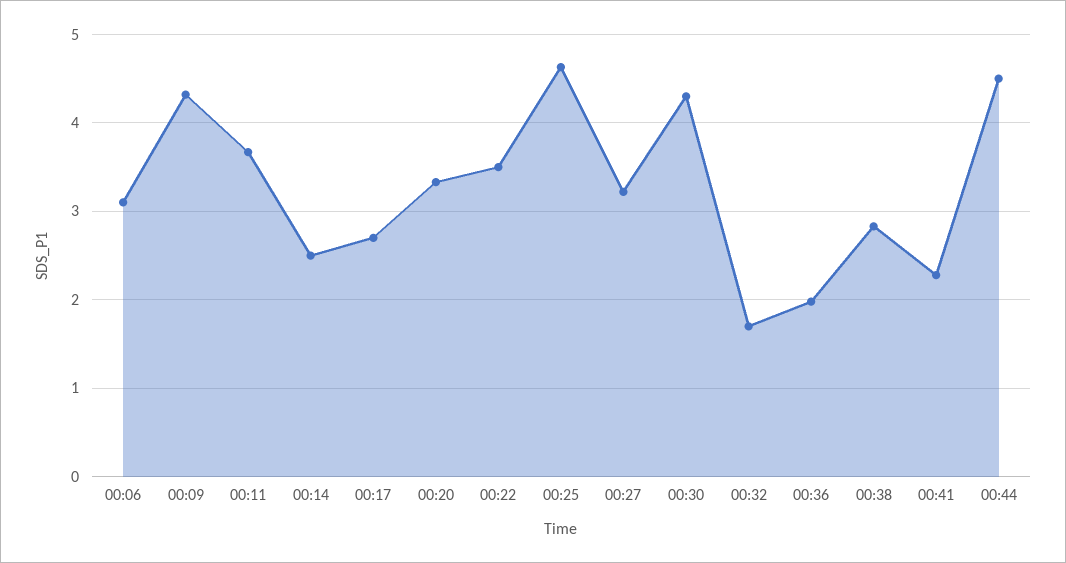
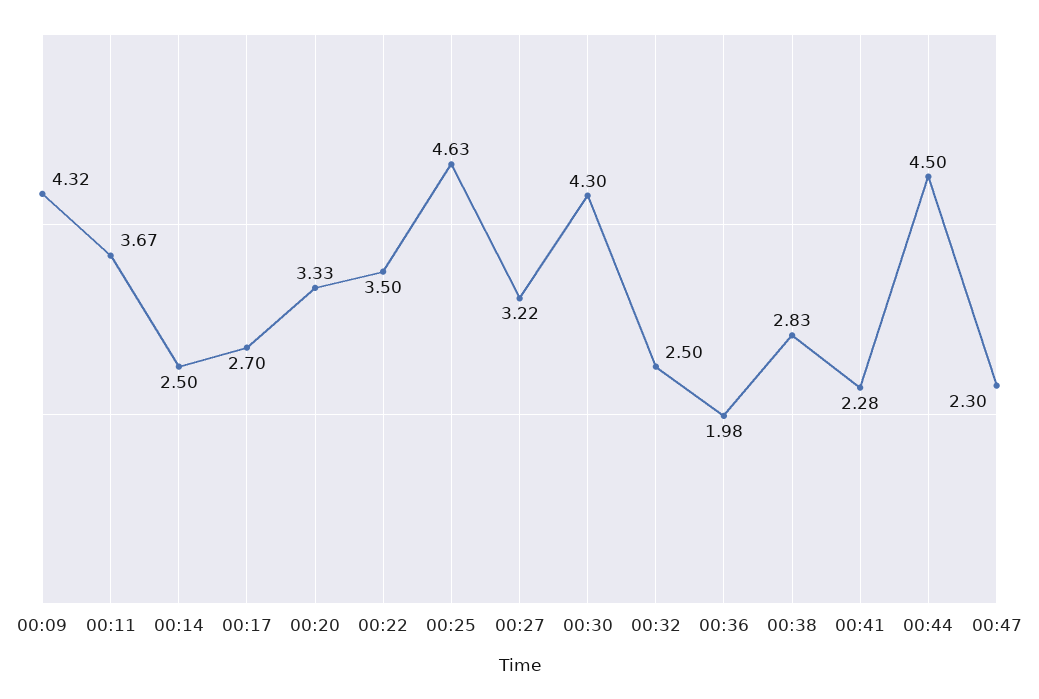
00:06: 3.1 -> none
00:32: 1.7 -> 2.5
00:47: none -> 2.3

